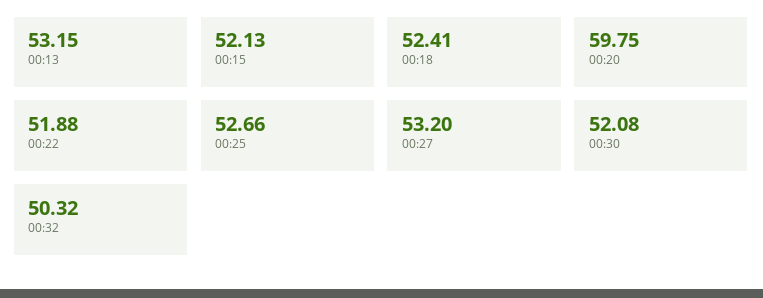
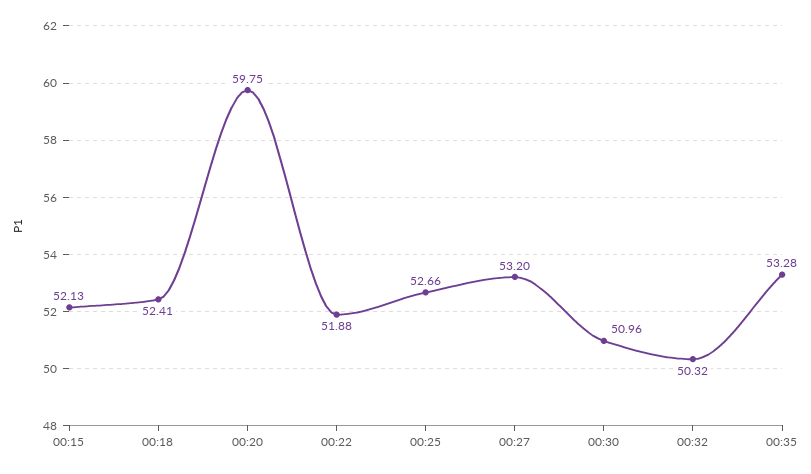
00:13: 53.15 -> none
00:30: 52.08 -> 50.96
00:35: none -> 53.28

